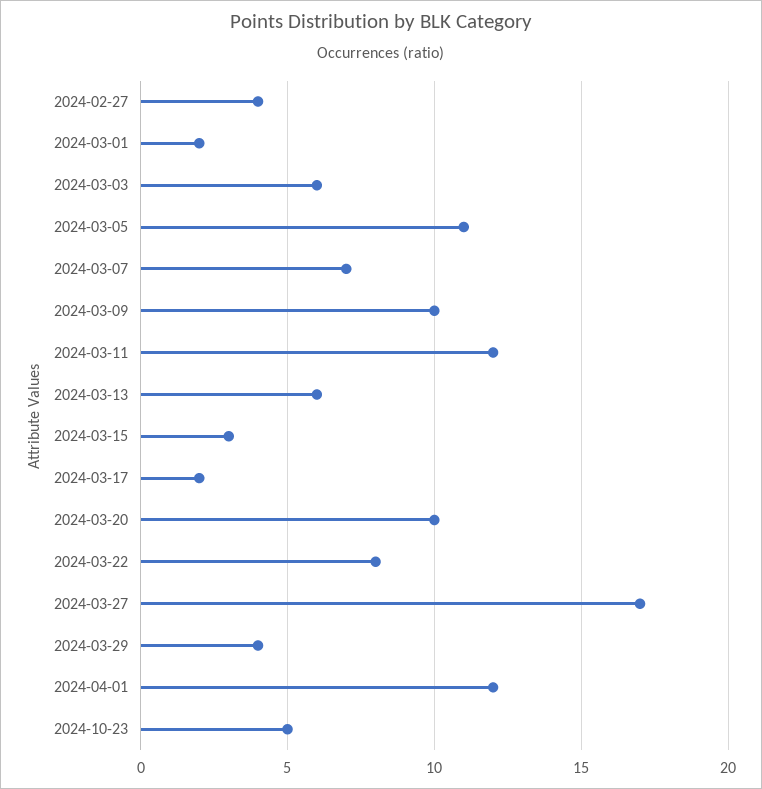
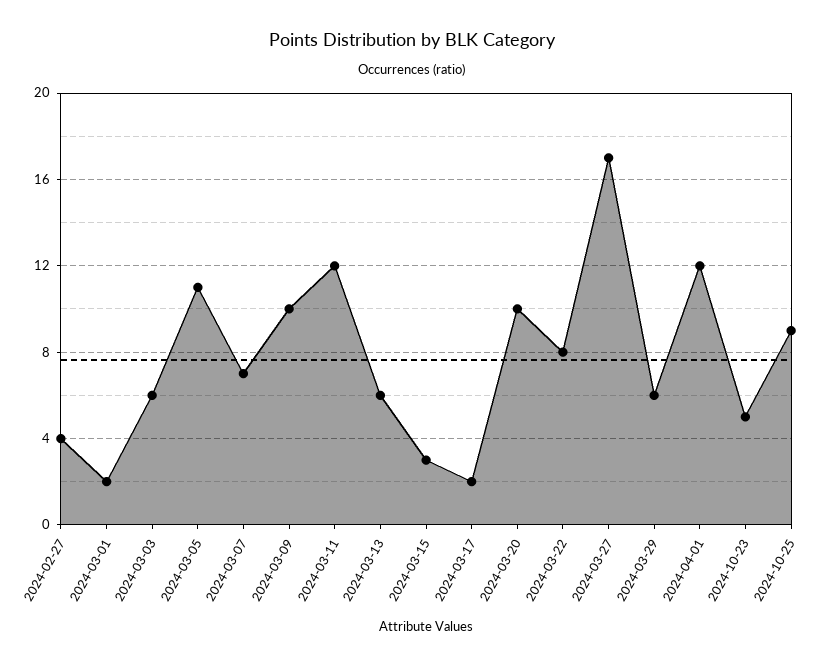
2024-03-29: 4 -> 6
2024-10-25: none -> 9

